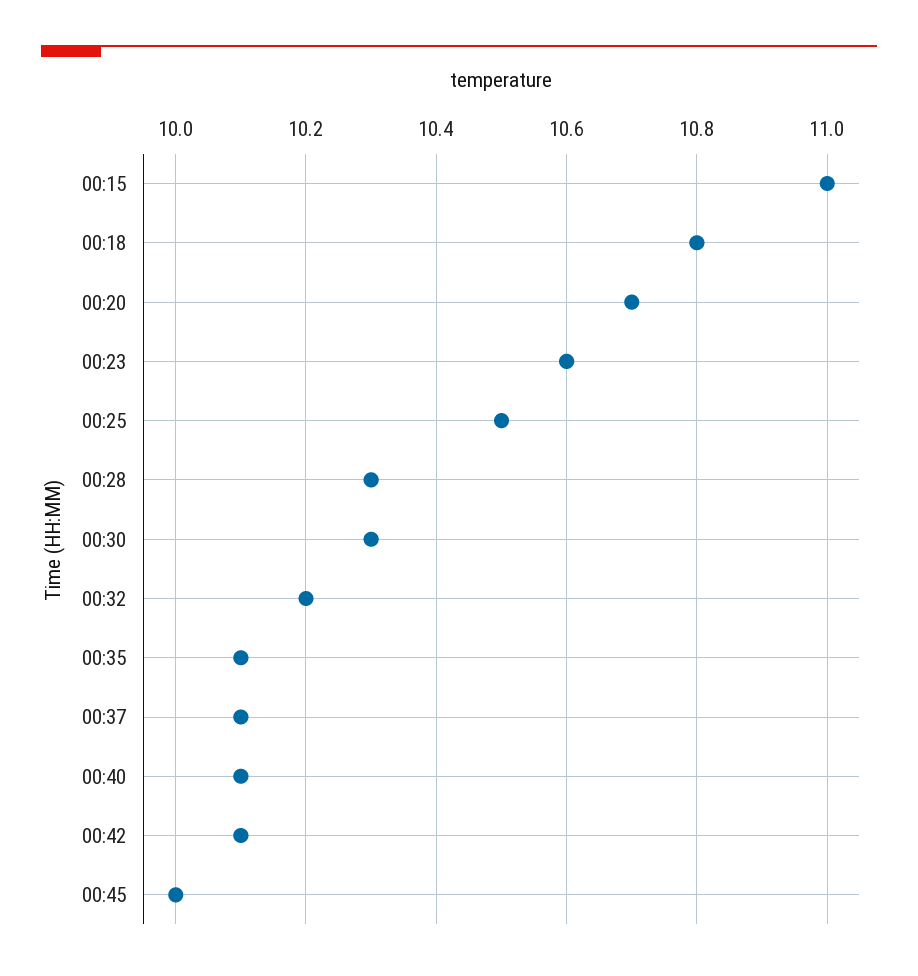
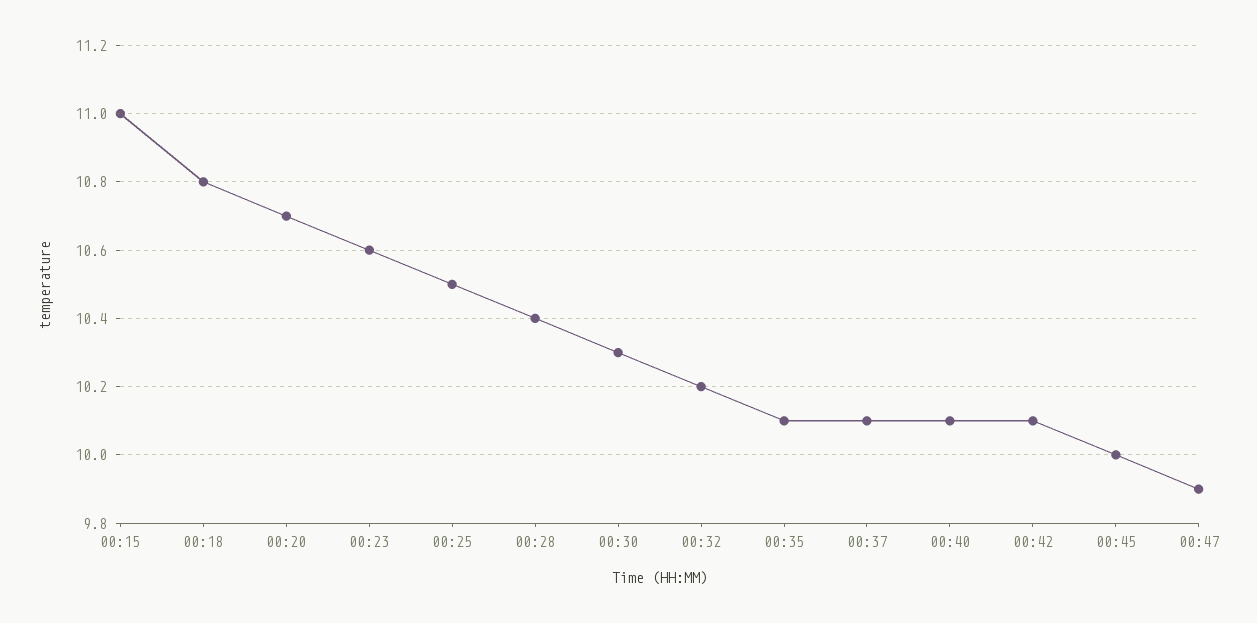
00:28: 10.3 -> 10.4
00:47: none -> 9.9

